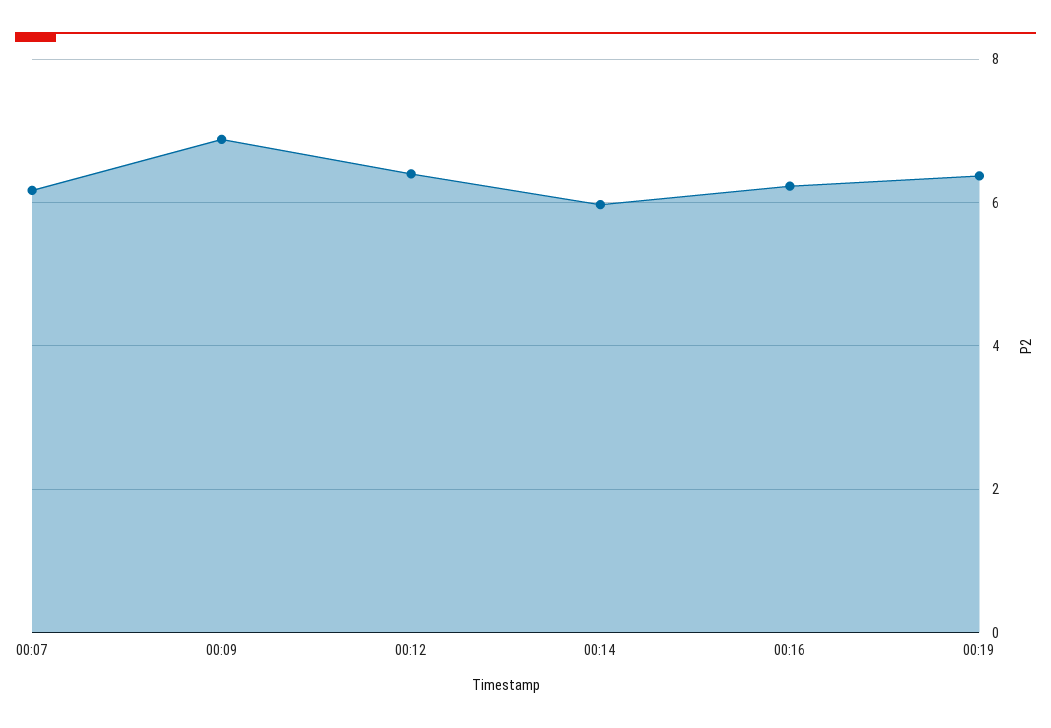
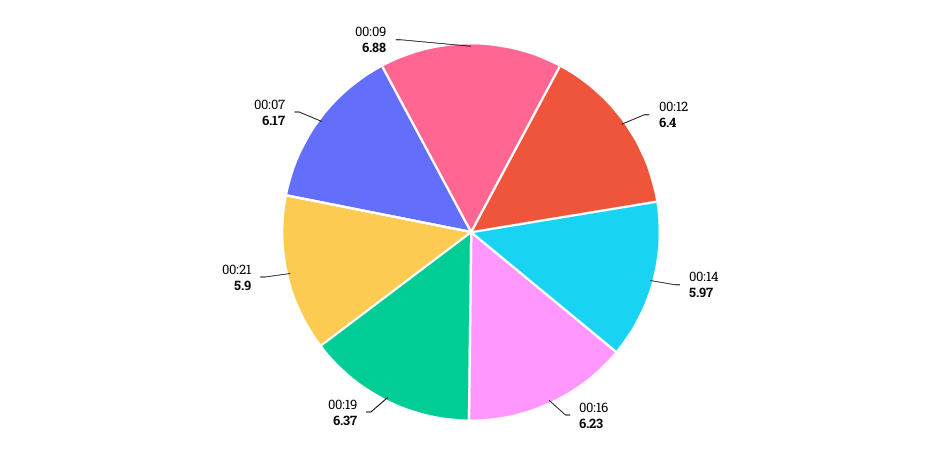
00:21: none -> 5.9

